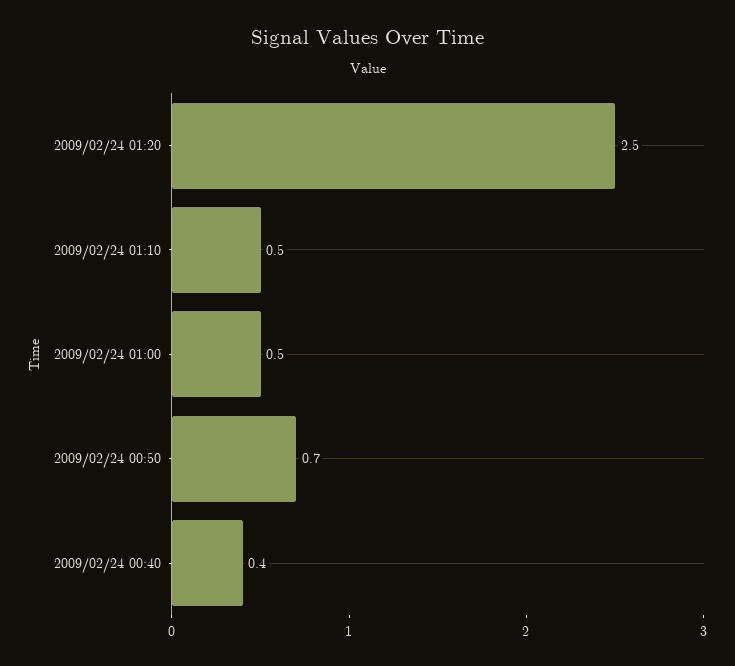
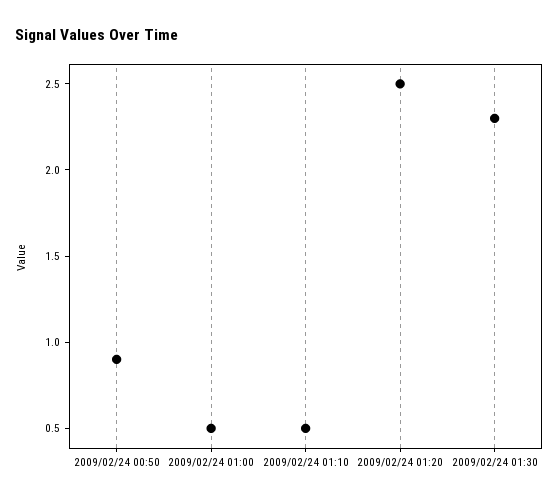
2009/02/24 00:50: 0.7 -> 0.9
2009/02/24 00:40: 0.4 -> none
2009/02/24 01:30: none -> 2.3

